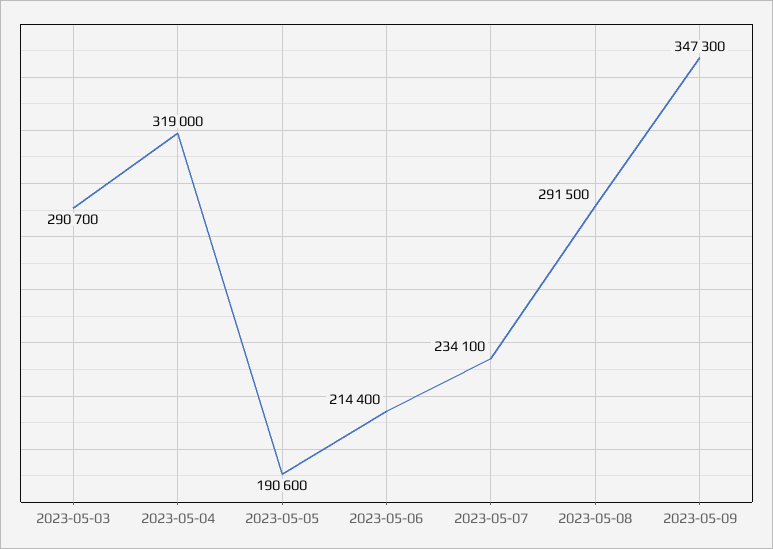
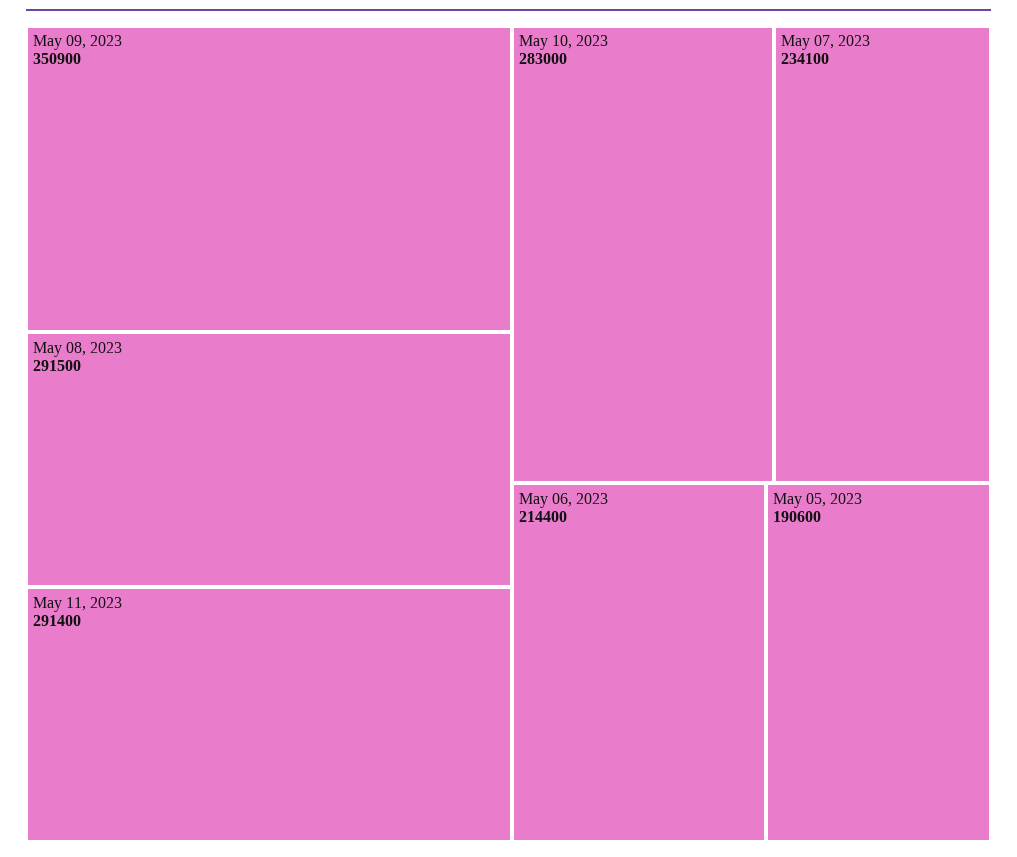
2023-05-03: 290700 -> none
2023-05-04: 319000 -> none
2023-05-09: 347300 -> 350900
May 11, 2023: none -> 291400
May 10, 2023: none -> 283000

